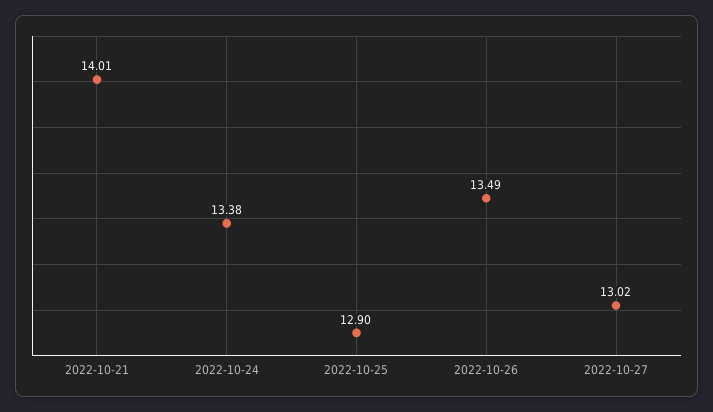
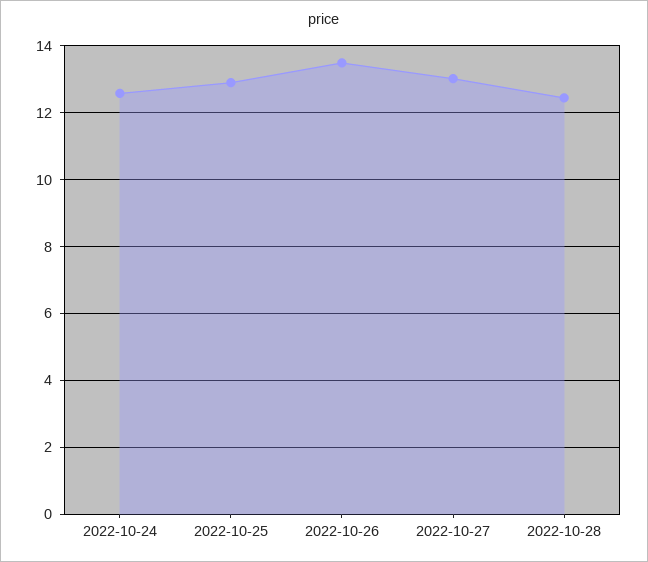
2022-10-21: 14.01 -> none
2022-10-24: 13.38 -> 12.6
2022-10-28: none -> 12.4

